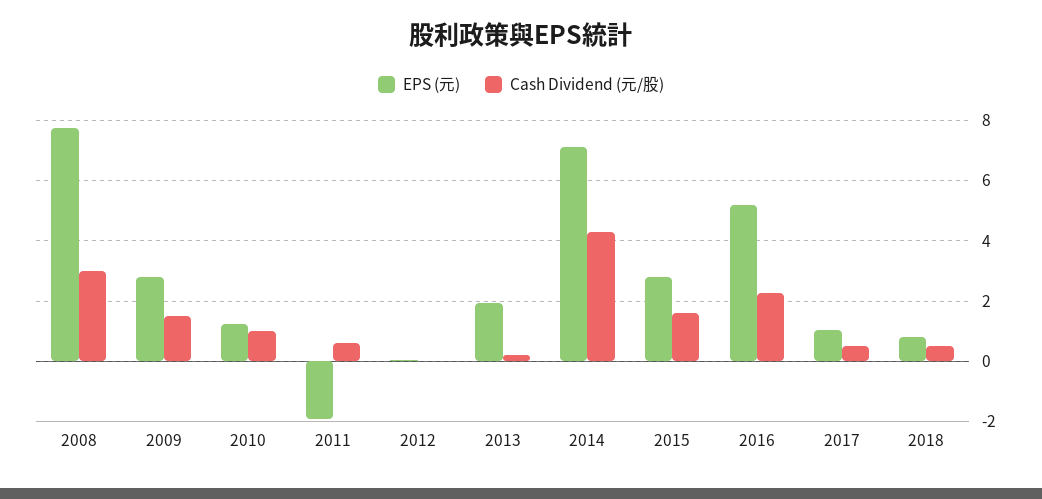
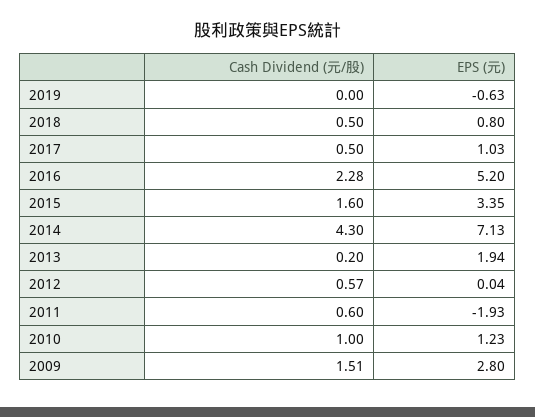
EPS (元), 2008: 7.8 -> none
Cash Dividend (元/股), 2008: 3 -> none
Cash Dividend (元/股), 2012: 0 -> 0.57
EPS (元), 2015: 2.8 -> 3.35
Cash Dividend (元/股), 2019: none -> 0
EPS (元), 2019: none -> -0.63

